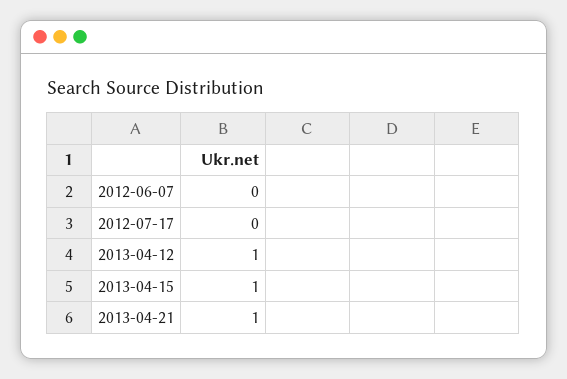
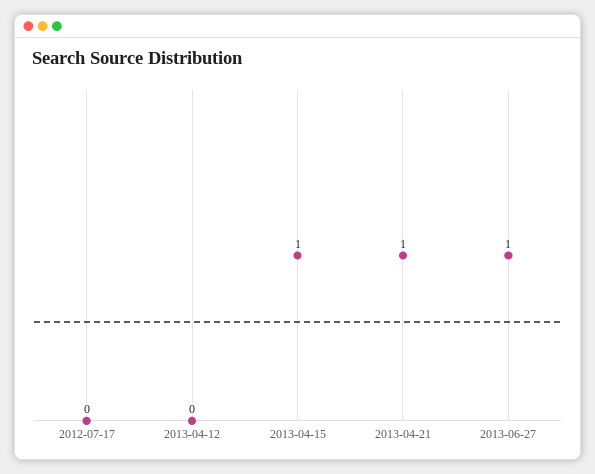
2012-06-07: 0 -> none
2013-04-12: 1 -> 0
2013-06-27: none -> 1

